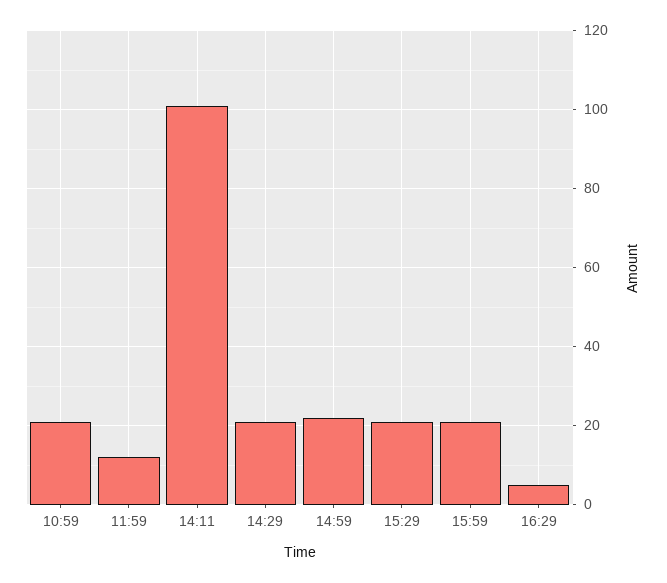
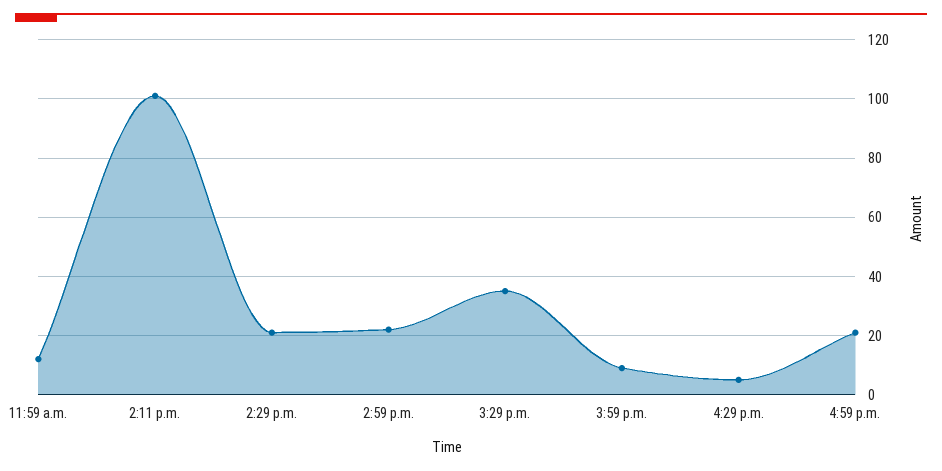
10:59: 20 -> none
15:29: 20 -> 35
15:59: 20 -> 10
4:59 p.m.: none -> 20

